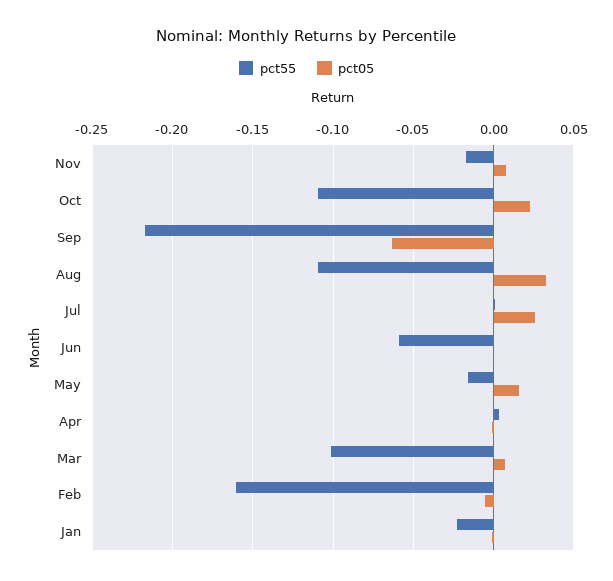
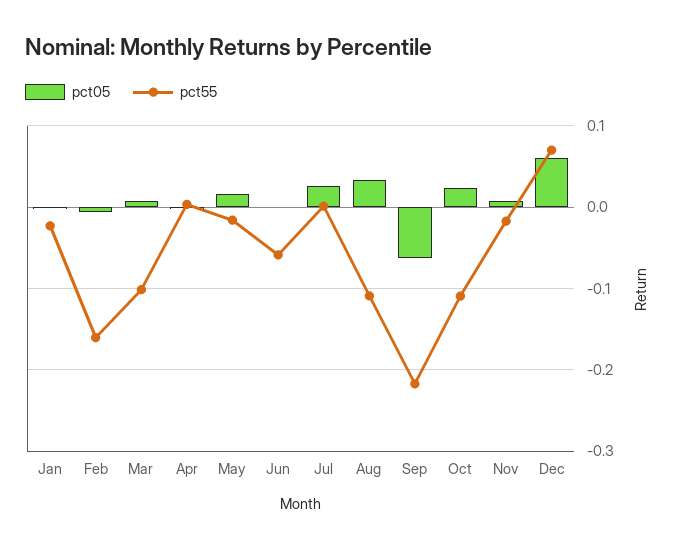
pct05, Dec: none -> 0.06
pct55, Dec: none -> 0.07

